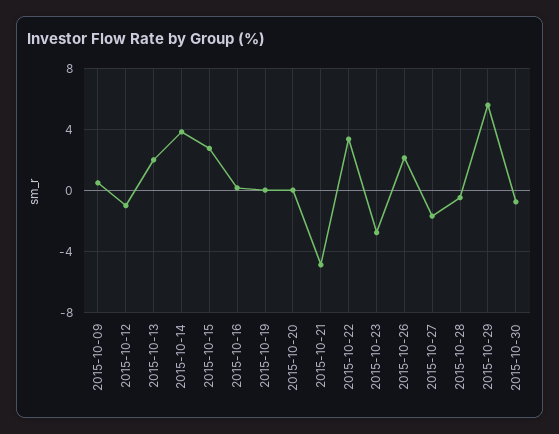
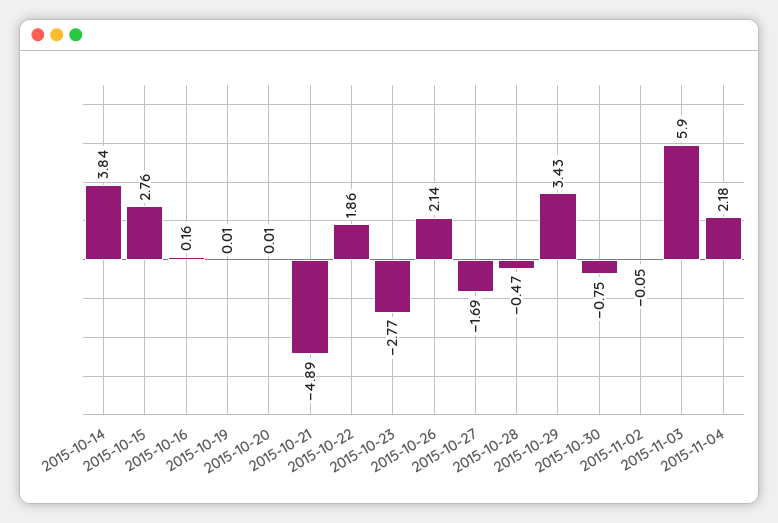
2015-10-09: 0.5 -> none
2015-10-12: -1 -> none
2015-10-13: 2 -> none
2015-10-22: 3.5 -> 1.86
2015-10-29: 5.5 -> 3.43
2015-11-02: none -> -0.05
2015-11-03: none -> 5.9
2015-11-04: none -> 2.18

